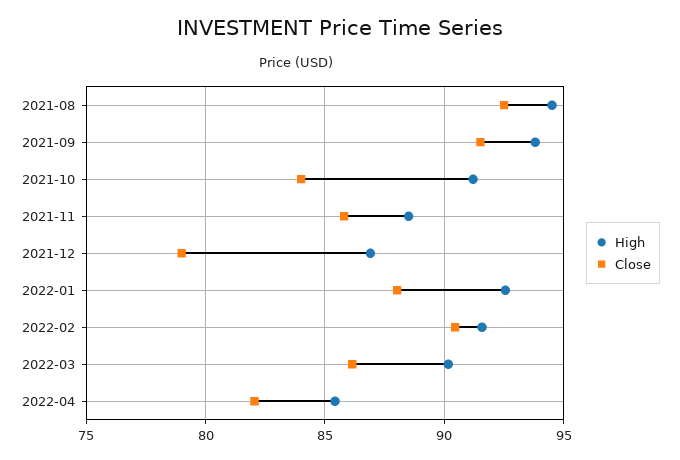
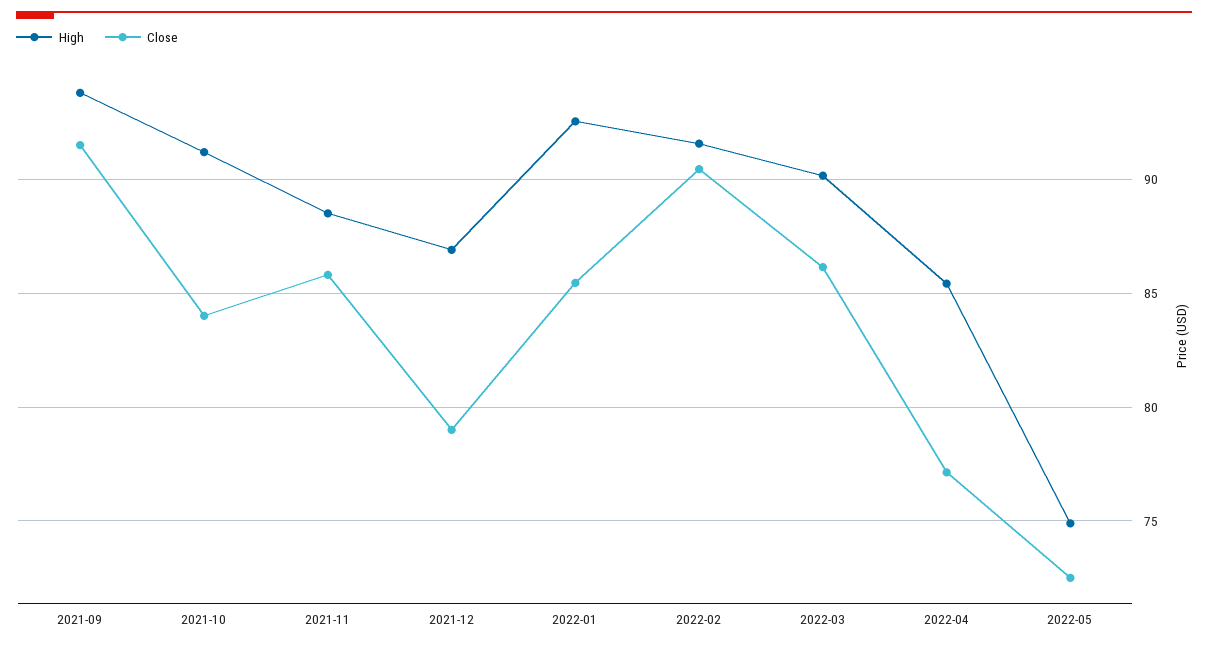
High, 2021-08: 94.5 -> none
Close, 2021-08: 92.5 -> none
Close, 2022-01: 88 -> 85.5
Close, 2022-04: 82 -> 77
High, 2022-05: none -> 75
Close, 2022-05: none -> 72.5

